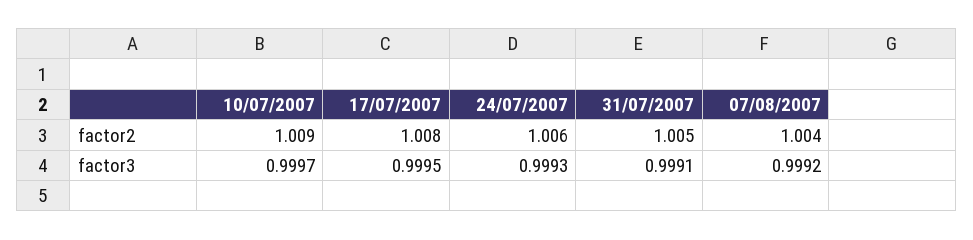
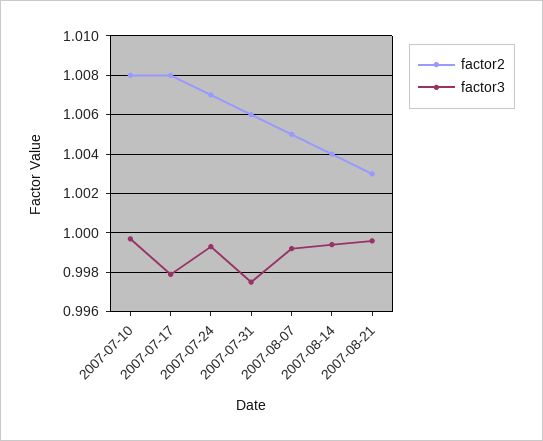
factor2, 10/07/2007: 1.009 -> 1.008
factor2, 24/07/2007: 1.006 -> 1.007
factor2, 31/07/2007: 1.005 -> 1.006
factor2, 07/08/2007: 1.004 -> 1.005
factor3, 17/07/2007: 0.9995 -> 0.998
factor3, 31/07/2007: 0.9991 -> 0.9975
factor2, 2007-08-14: none -> 1.004
factor3, 2007-08-14: none -> 0.9995
factor2, 2007-08-21: none -> 1.003
factor3, 2007-08-21: none -> 0.9995

